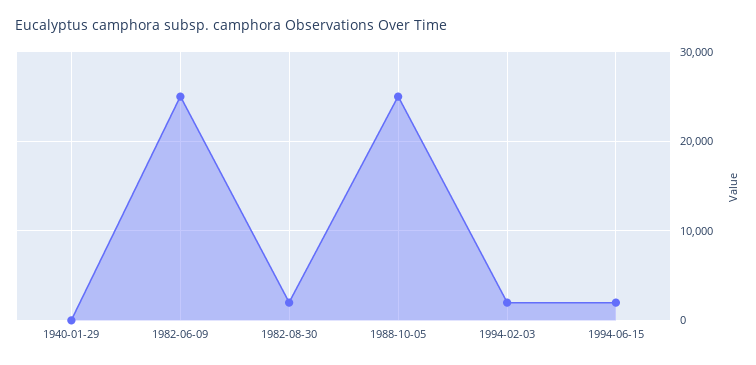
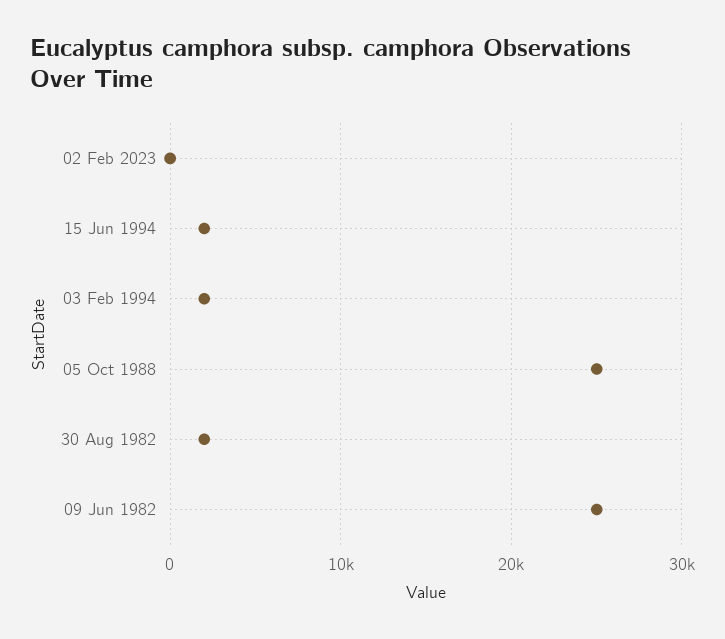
1940-01-29: 0 -> none
02 Feb 2023: none -> 0

